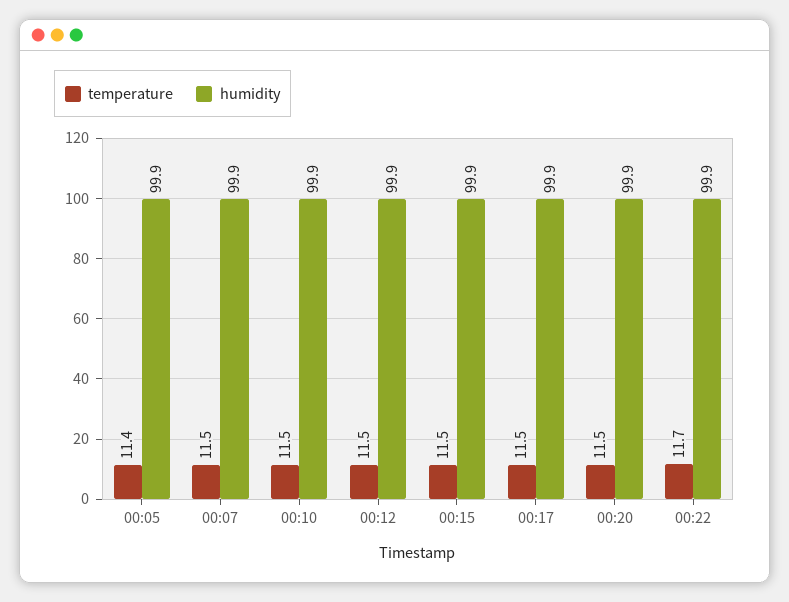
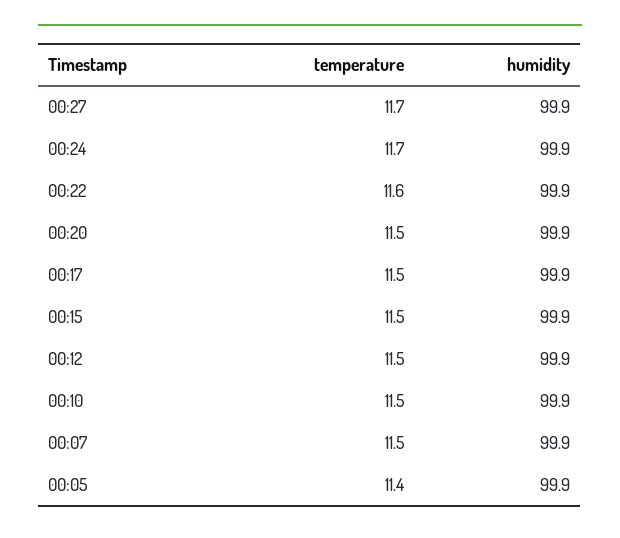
temperature, 00:22: 11.7 -> 11.6
temperature, 00:27: none -> 11.7
humidity, 00:27: none -> 99.9
temperature, 00:24: none -> 11.7
humidity, 00:24: none -> 99.9

